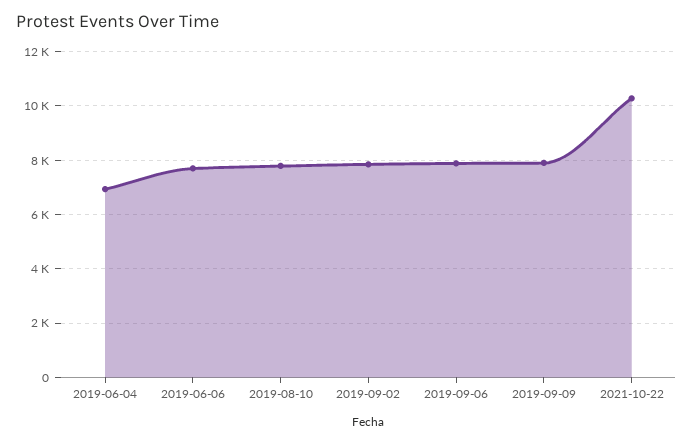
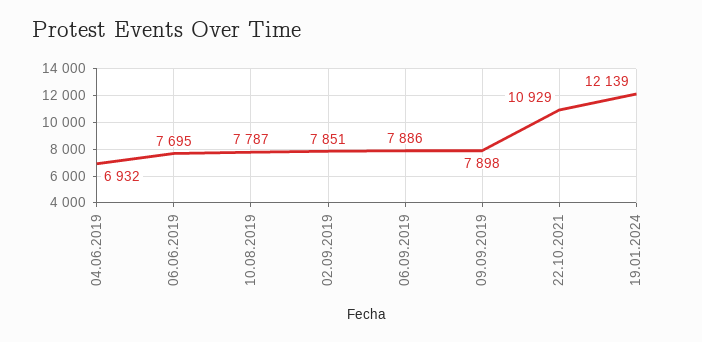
2021-10-22: 10250 -> 10929
19.01.2024: none -> 12139

